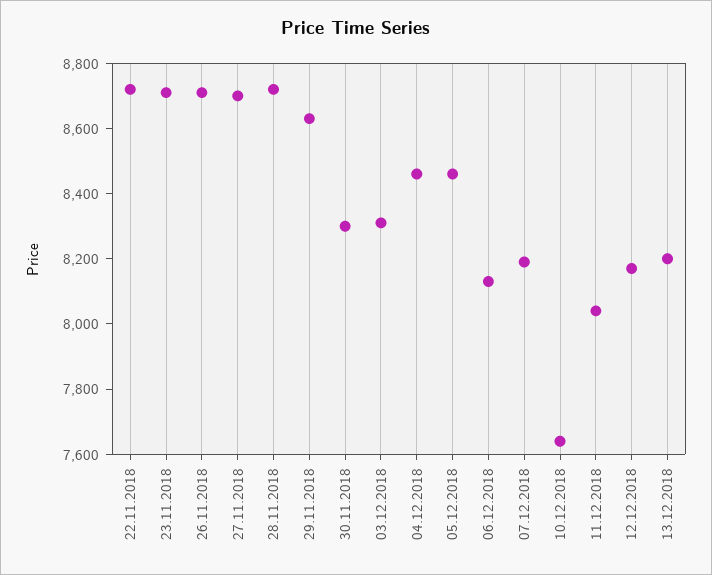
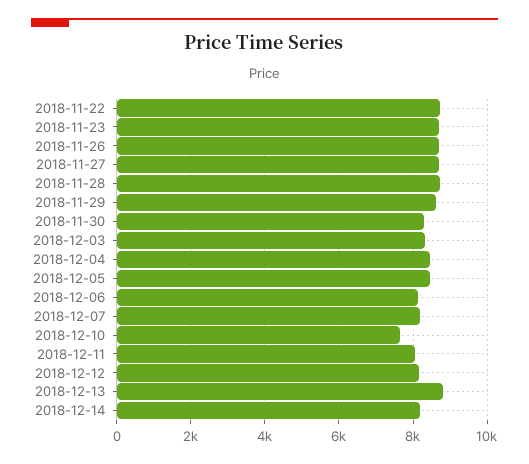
13.12.2018: 8200 -> 8800
2018-12-14: none -> 8200

